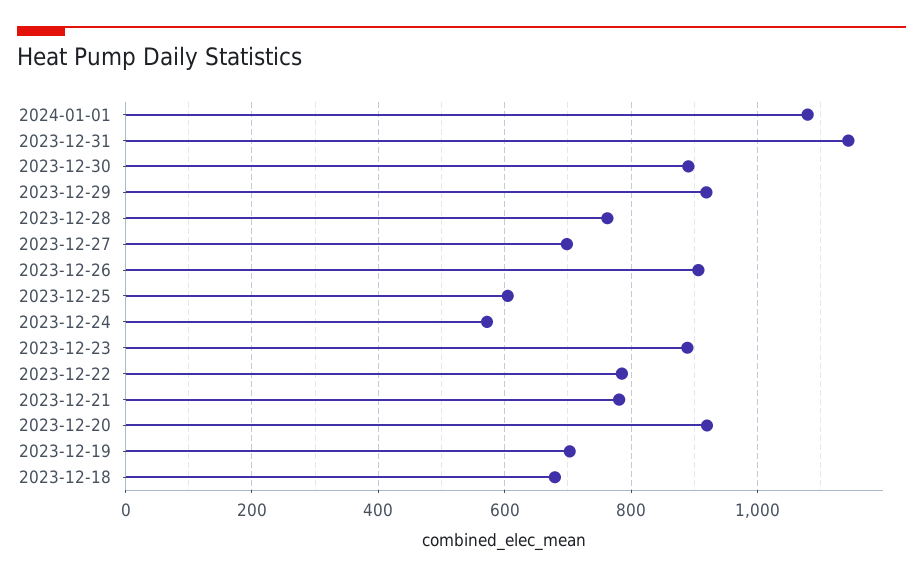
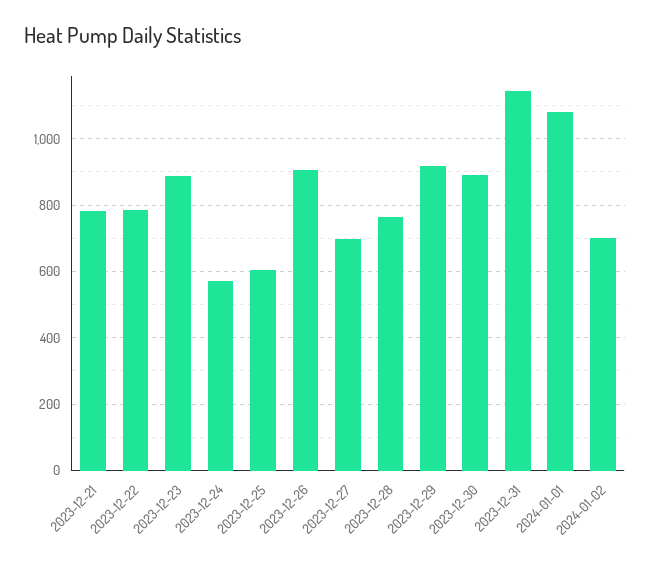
2023-12-20: 920 -> none
2023-12-19: 700 -> none
2023-12-18: 680 -> none
2024-01-02: none -> 700

